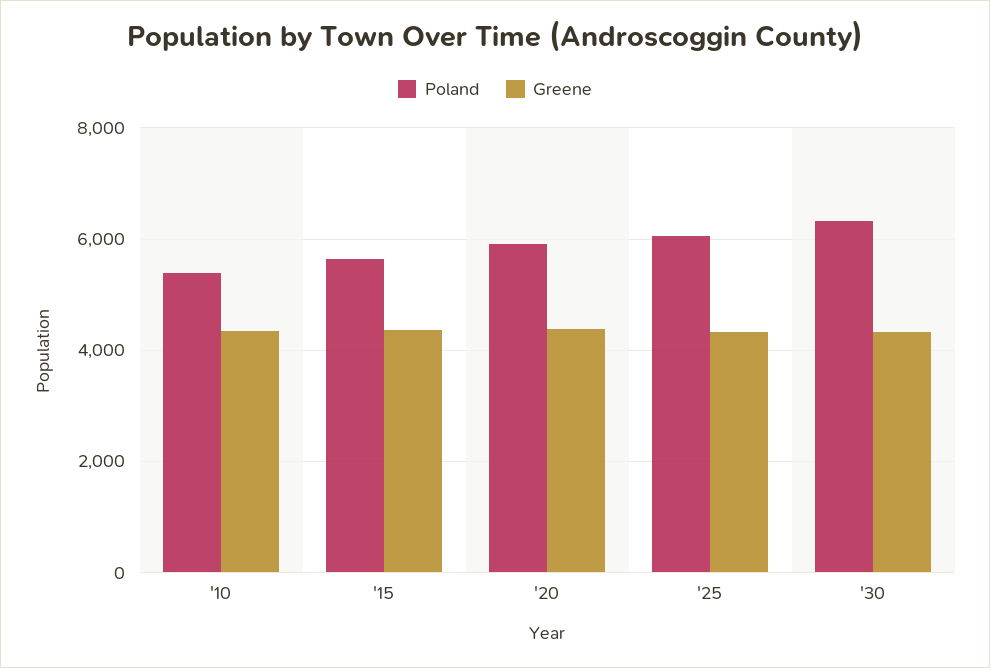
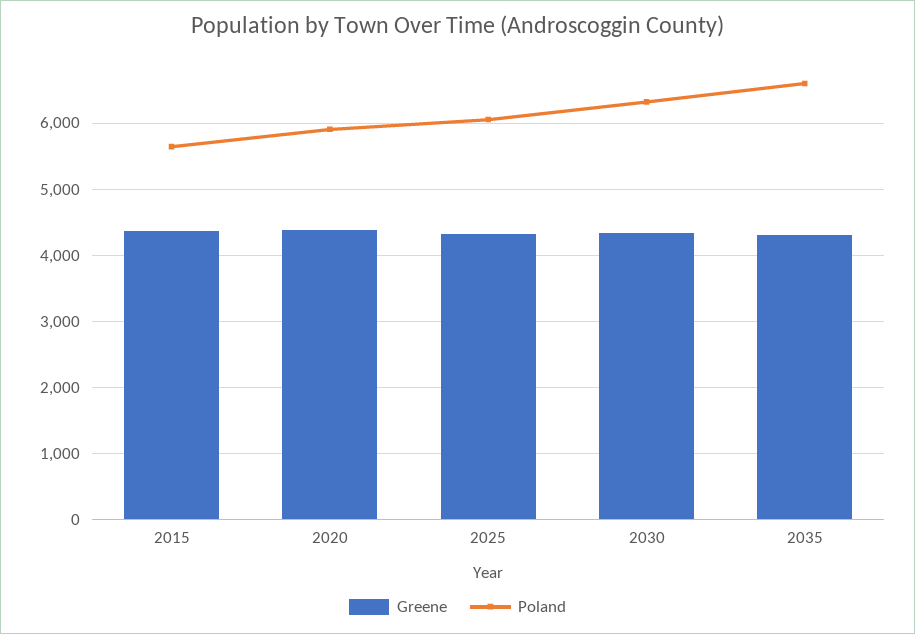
Poland, '10: 5400 -> none
Greene, '10: 4400 -> none
Greene, 2035: none -> 4300
Poland, 2035: none -> 6600

